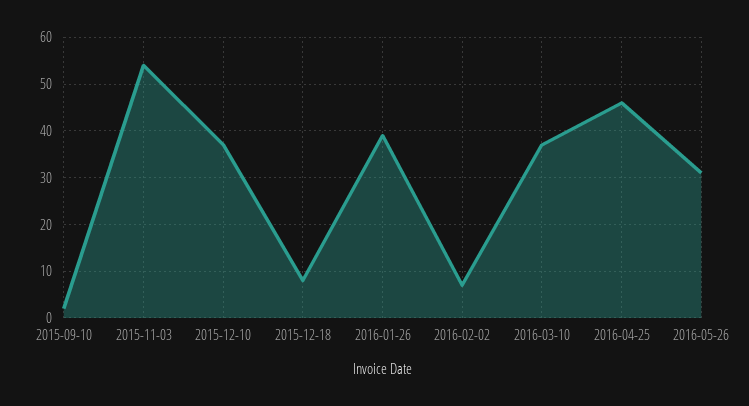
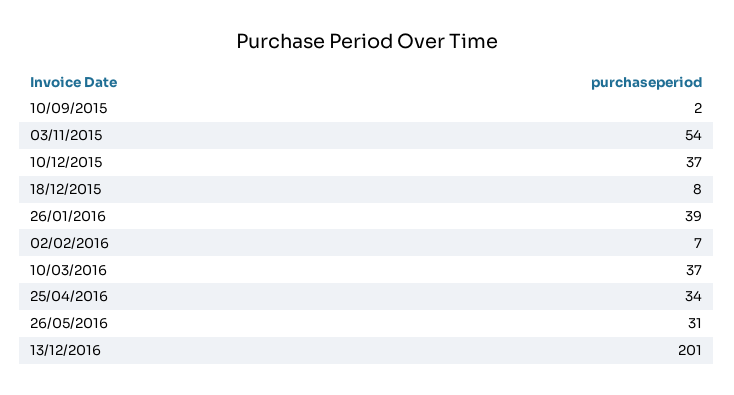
2016-04-25: 45 -> 34
13/12/2016: none -> 201

